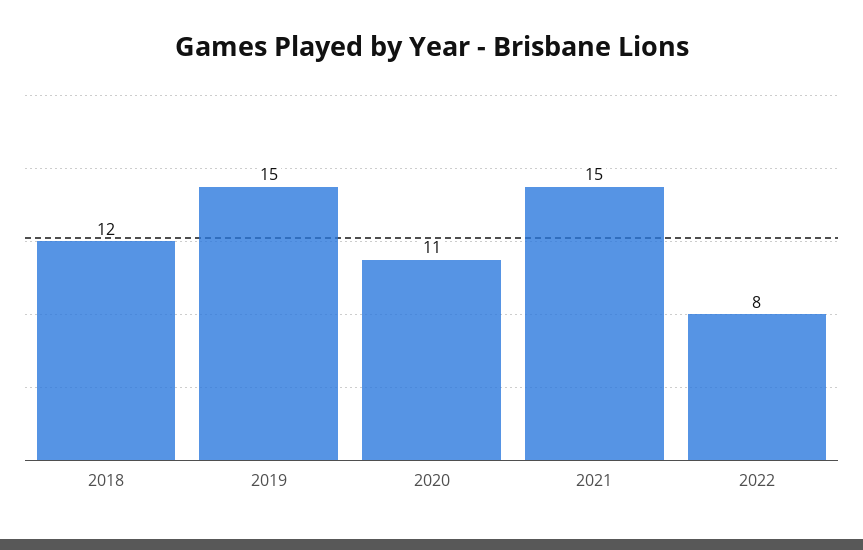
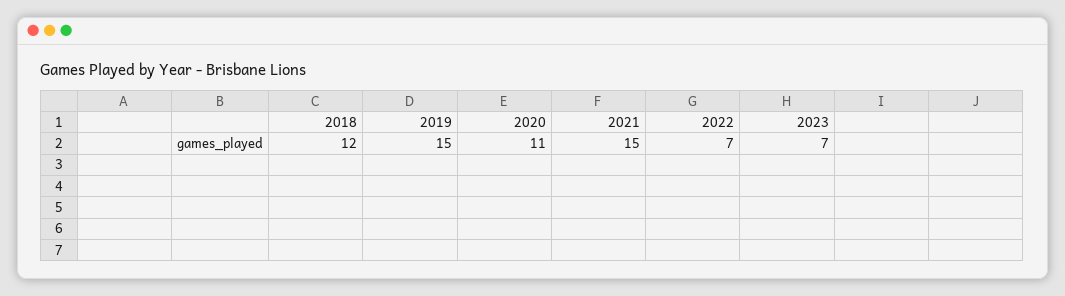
2022: 8 -> 7
2023: none -> 7

